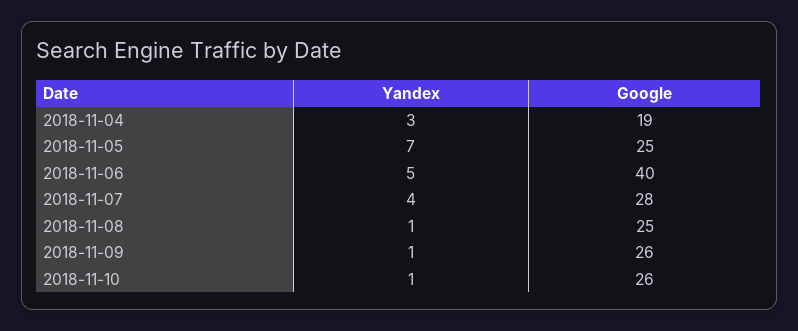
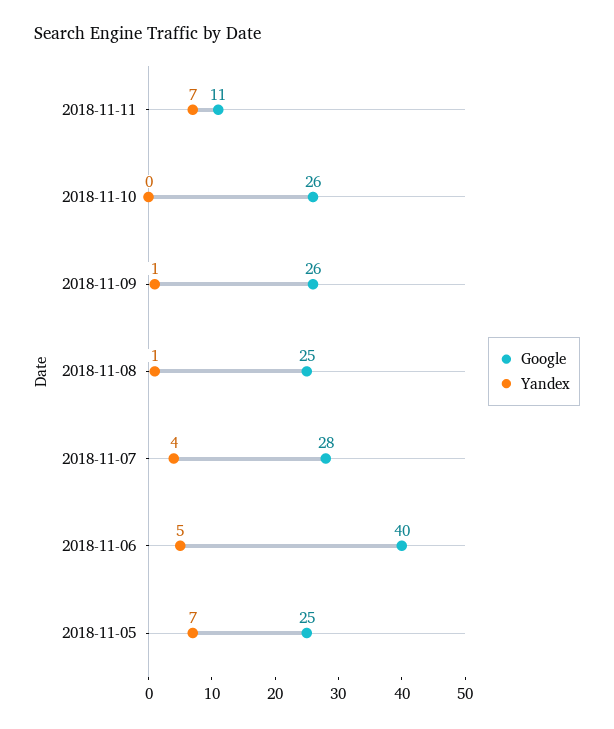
Yandex, 2018-11-04: 3 -> none
Google, 2018-11-04: 19 -> none
Yandex, 2018-11-10: 1 -> 0
Google, 2018-11-11: none -> 11
Yandex, 2018-11-11: none -> 7

